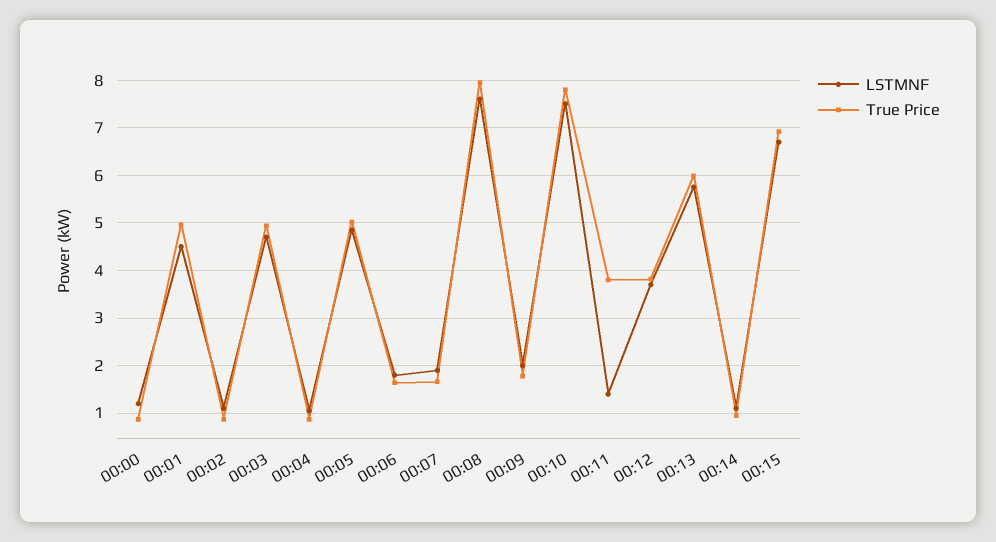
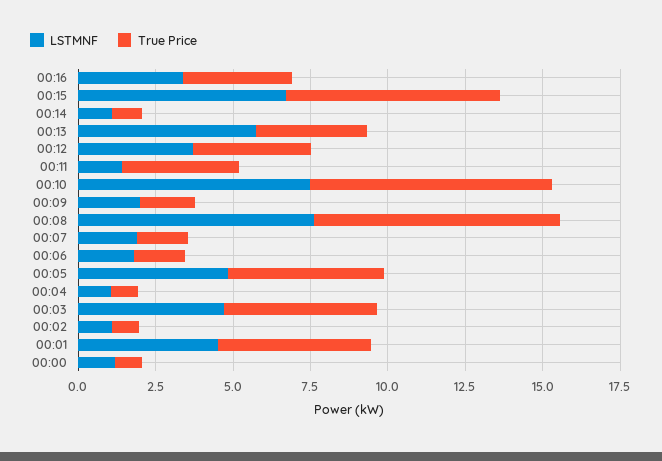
True Price, 00:13: 6 -> 3.5
LSTMNF, 00:16: none -> 3.5
True Price, 00:16: none -> 3.5

